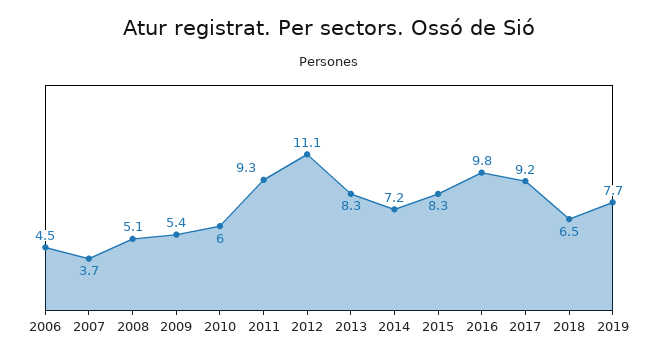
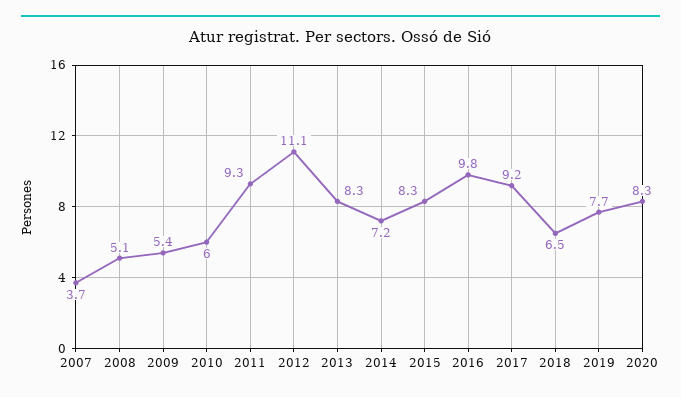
2006: 4.5 -> none
2020: none -> 8.3

